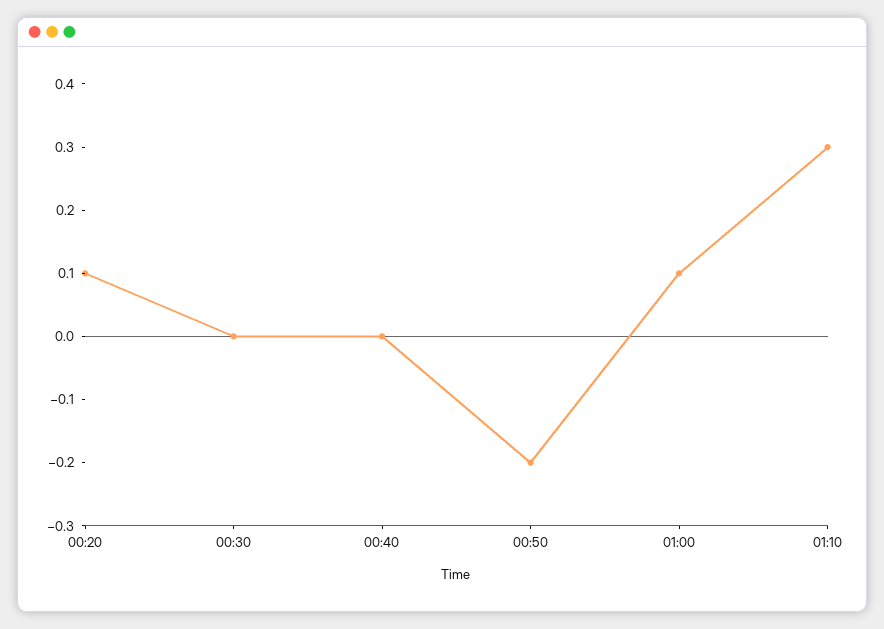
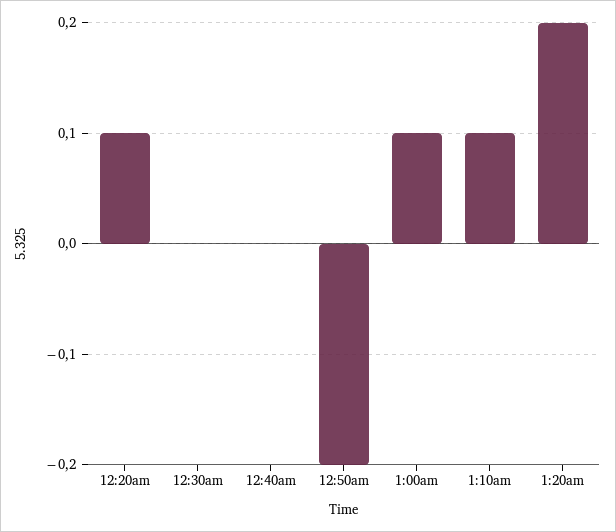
01:10: 0.3 -> 0.1
1:20am: none -> 0.2

